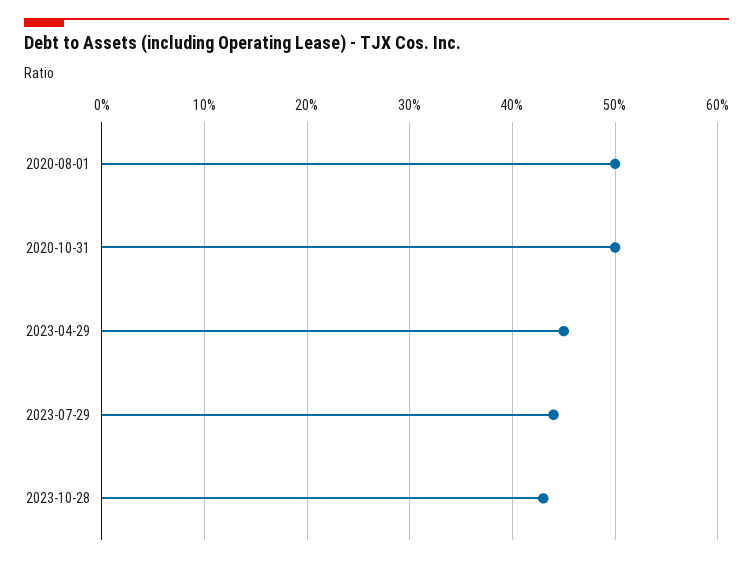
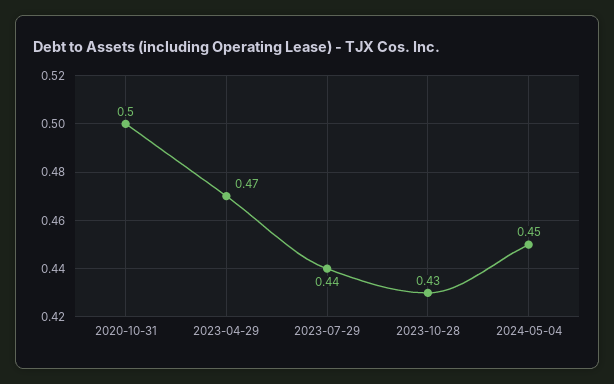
2020-08-01: 0.5 -> none
2023-04-29: 0.45 -> 0.47
2024-05-04: none -> 0.45

